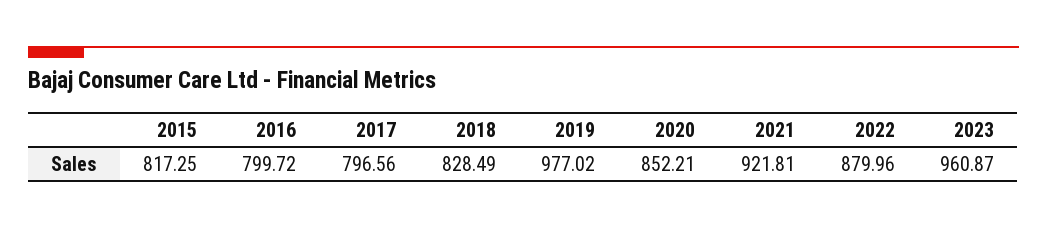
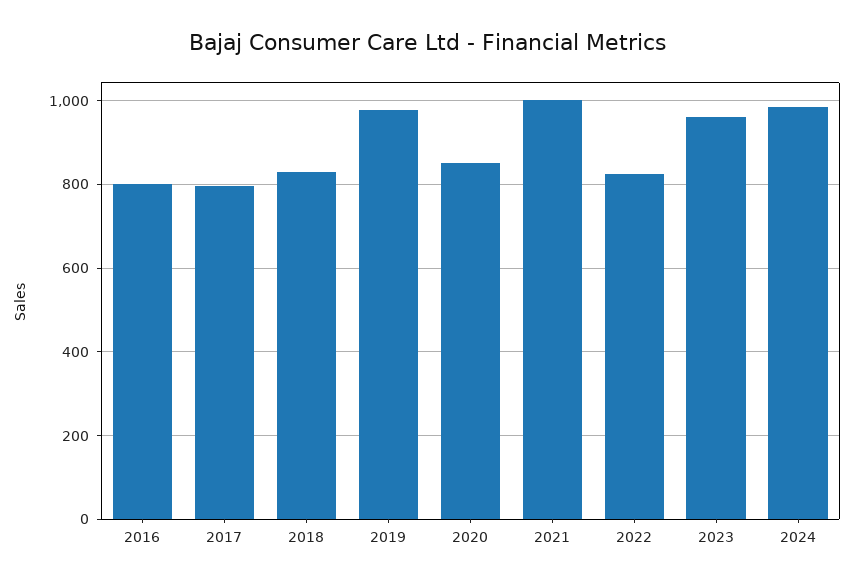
2015: 817.25 -> none
2021: 921.81 -> 1000
2022: 879.96 -> 820
2024: none -> 980

